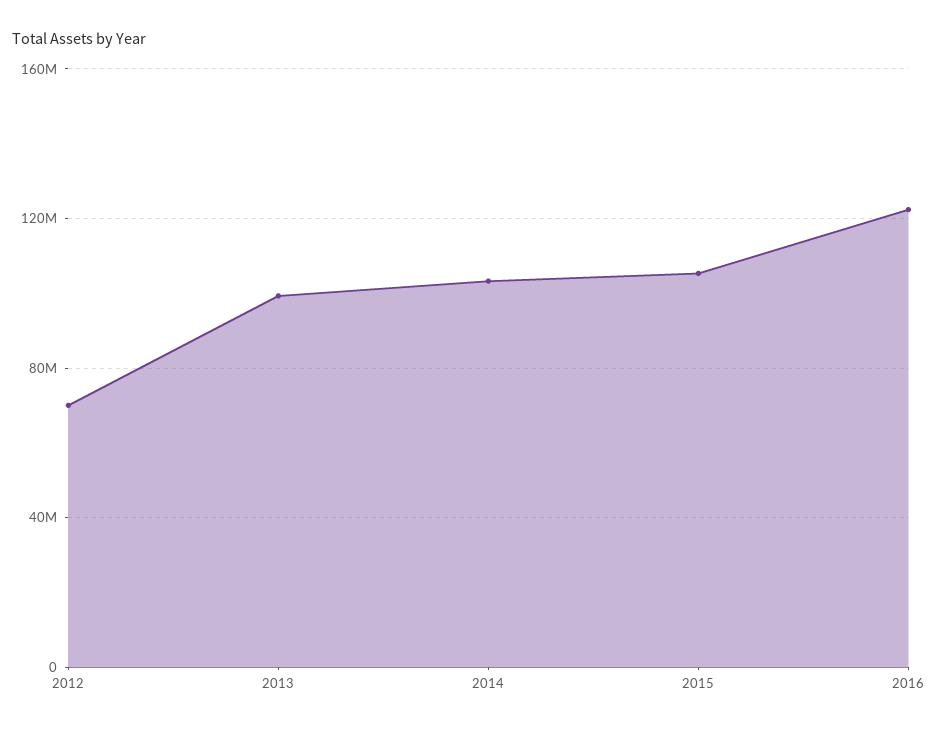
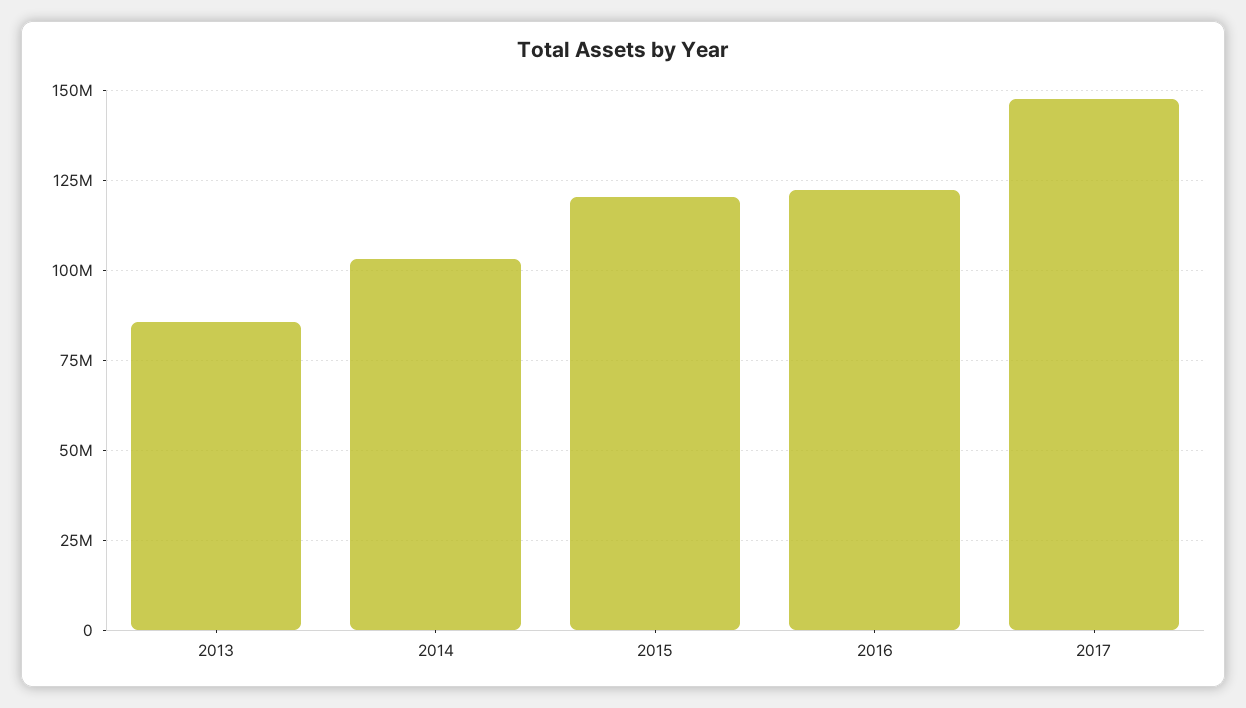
2012: 70000000 -> none
2013: 100000000 -> 85000000
2015: 105000000 -> 120000000
2017: none -> 147500000

